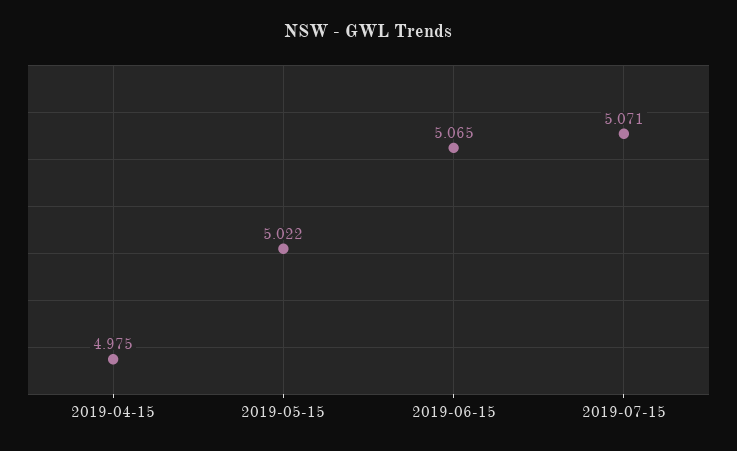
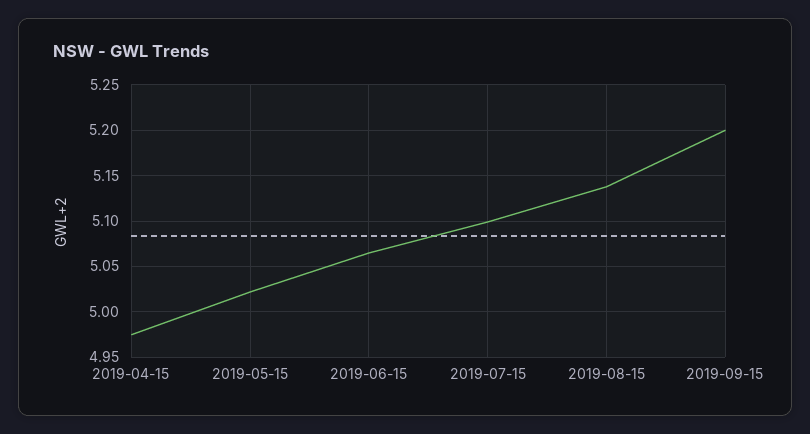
2019-07-15: 5.071 -> 5.1
2019-08-15: none -> 5.14
2019-09-15: none -> 5.2

